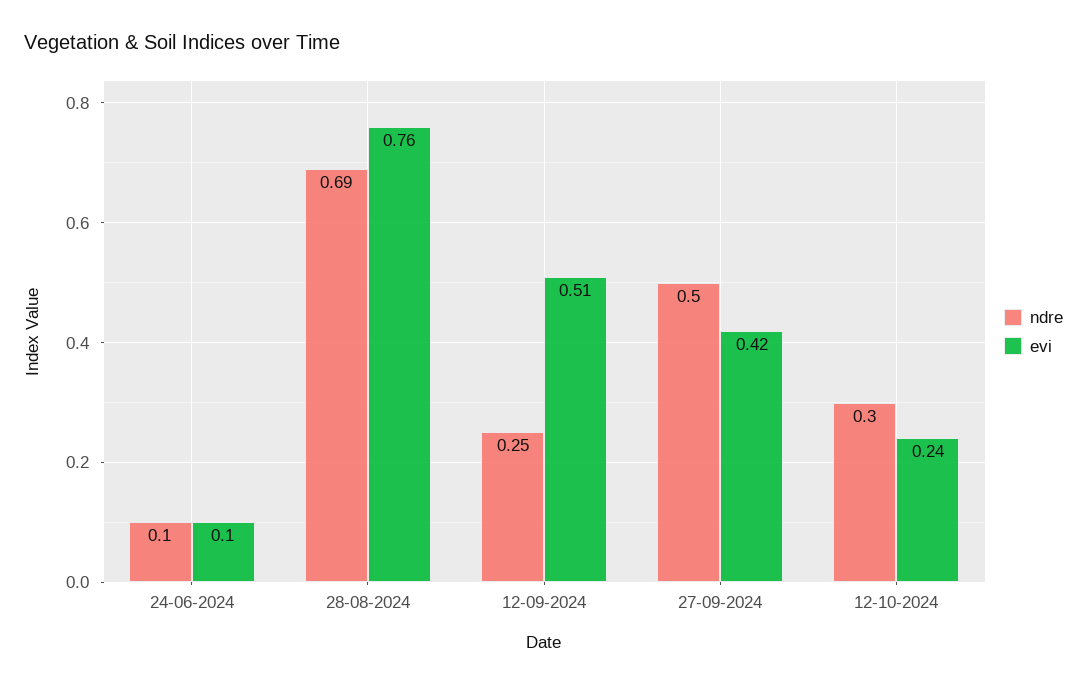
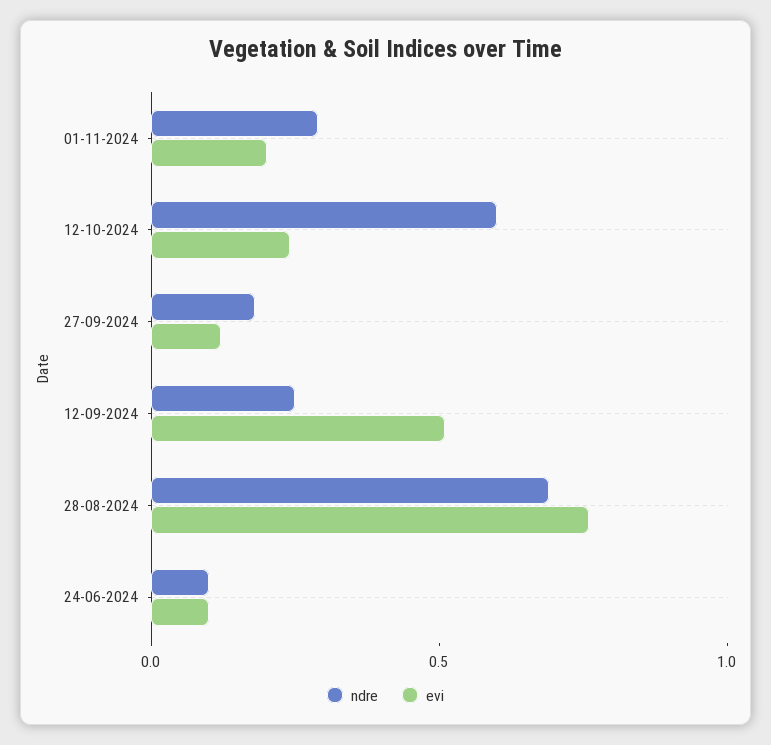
ndre, 27-09-2024: 0.5 -> 0.2
evi, 27-09-2024: 0.42 -> 0.1
ndre, 12-10-2024: 0.3 -> 0.6
ndre, 01-11-2024: none -> 0.3
evi, 01-11-2024: none -> 0.2

